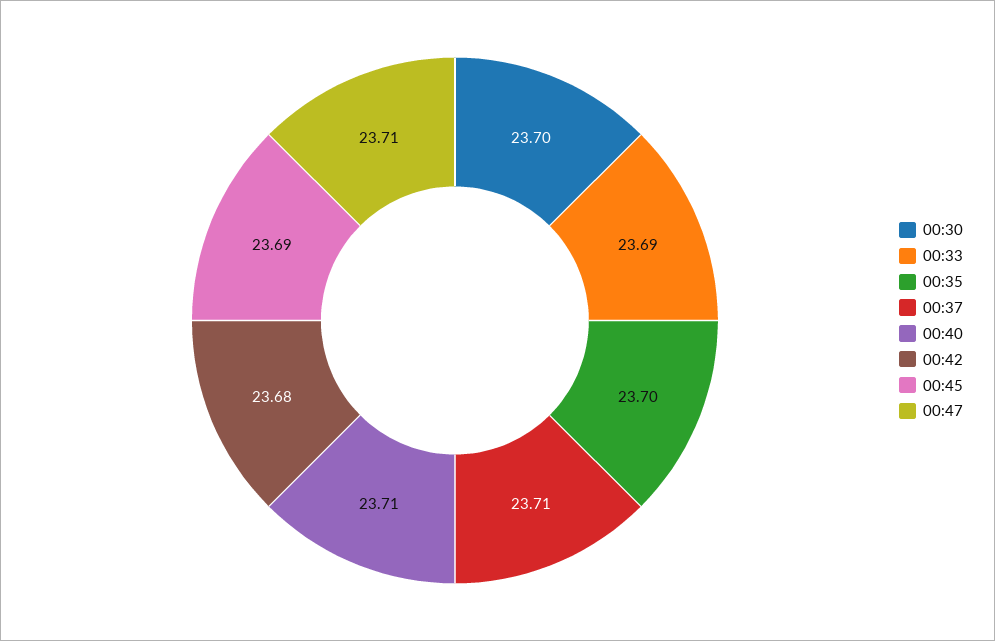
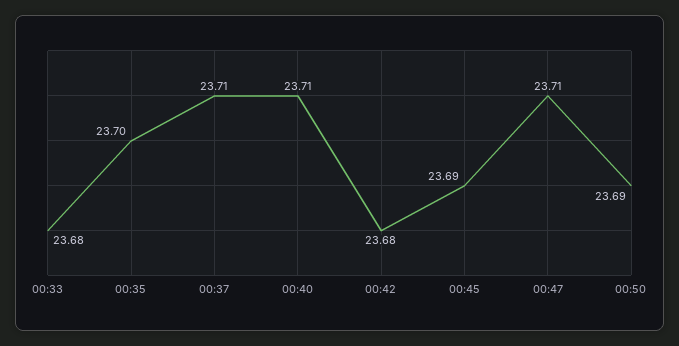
00:30: 23.7 -> none
00:33: 23.69 -> 23.68
00:50: none -> 23.69

